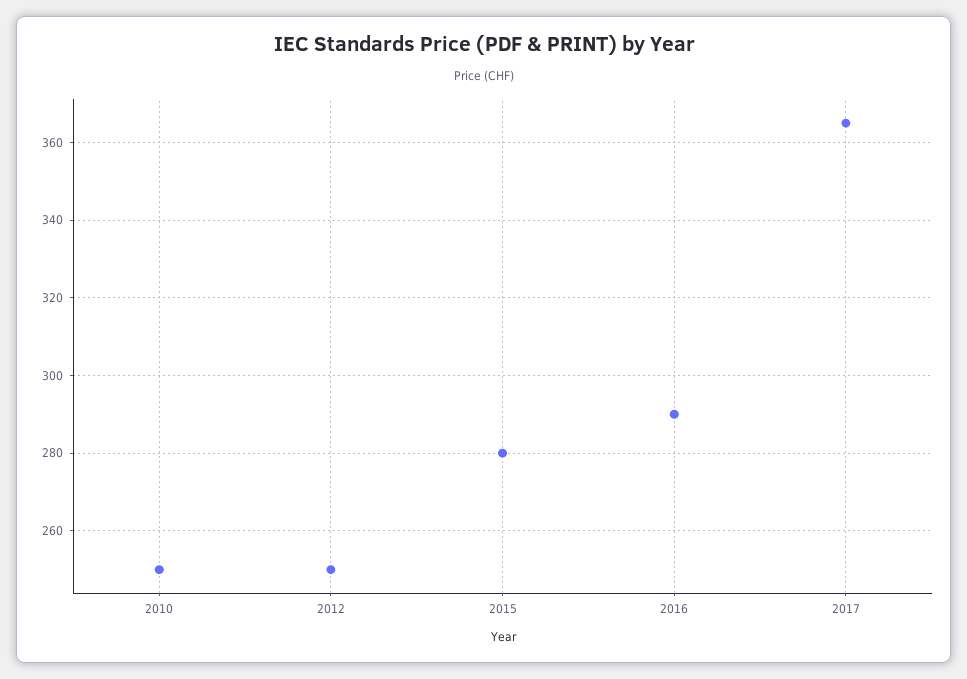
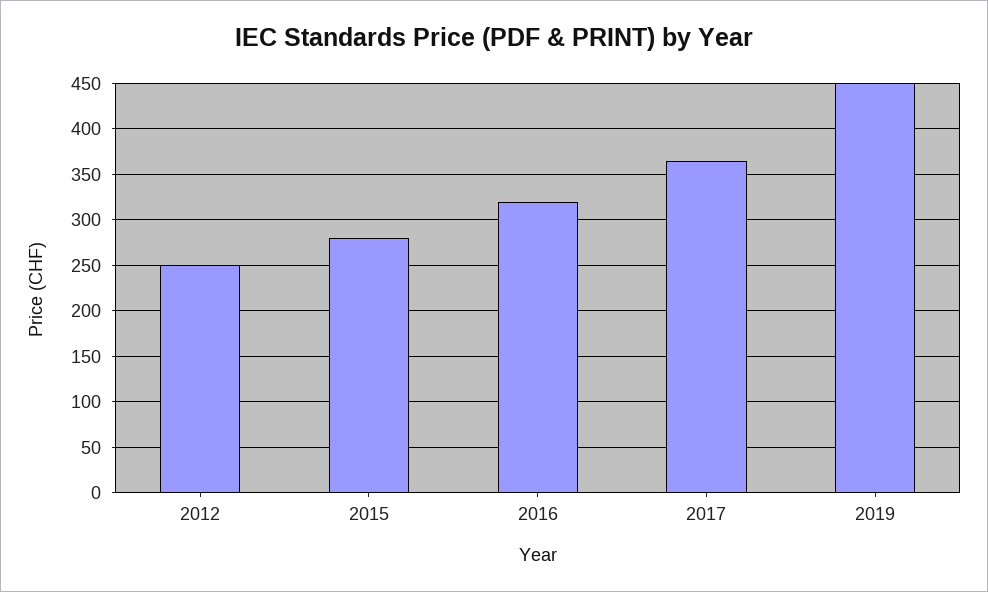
2010: 250 -> none
2016: 290 -> 320
2019: none -> 450

